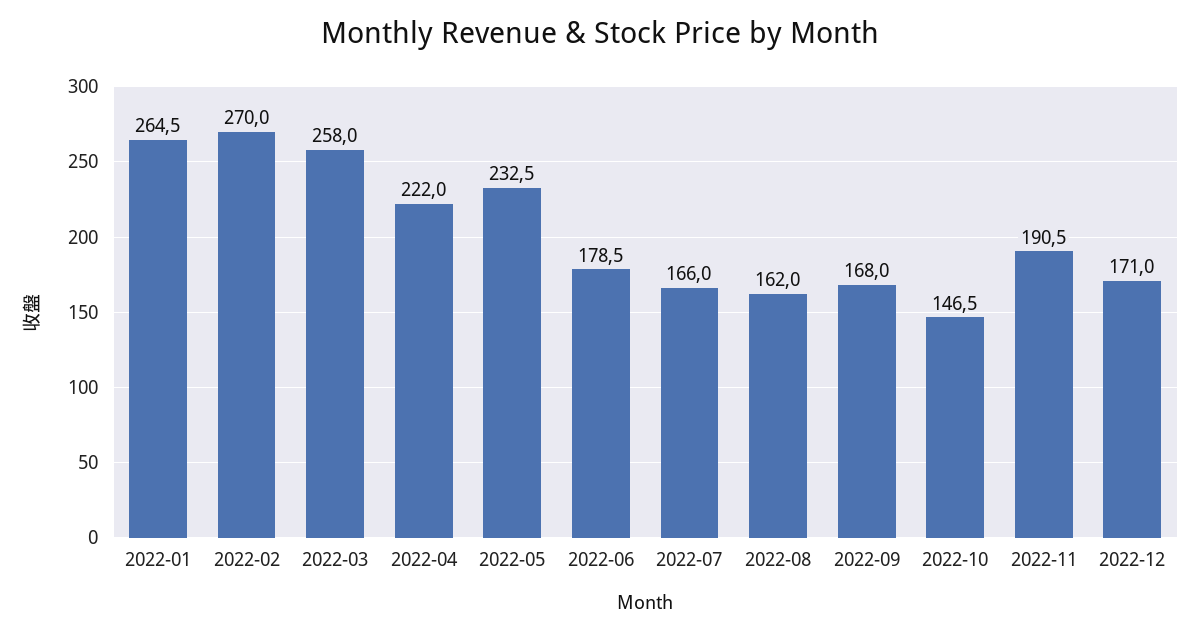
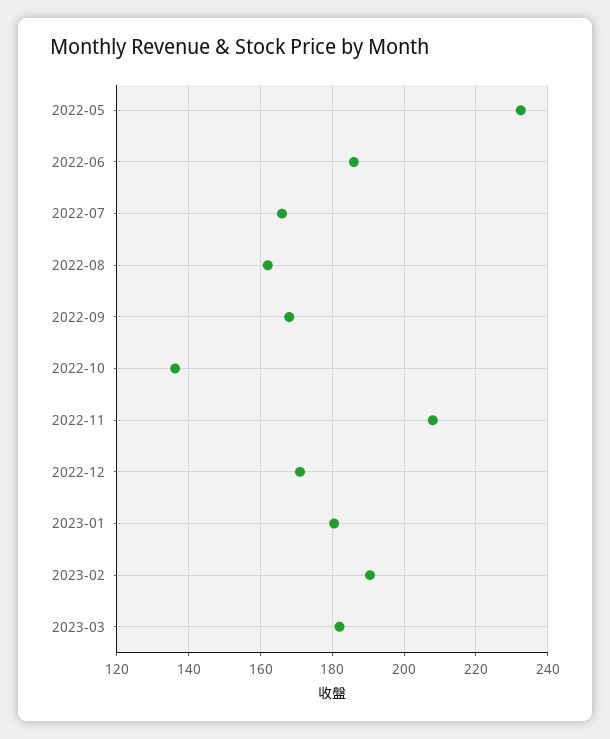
2022-01: 264.5 -> none
2022-02: 270 -> none
2022-03: 258 -> none
2022-04: 222 -> none
2022-06: 178.5 -> 186
2022-10: 146.5 -> 136
2022-11: 190.5 -> 208
2023-01: none -> 180
2023-02: none -> 190
2023-03: none -> 182

